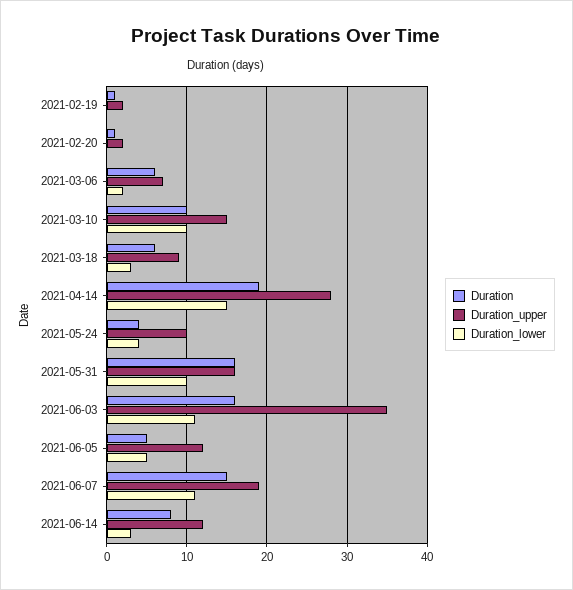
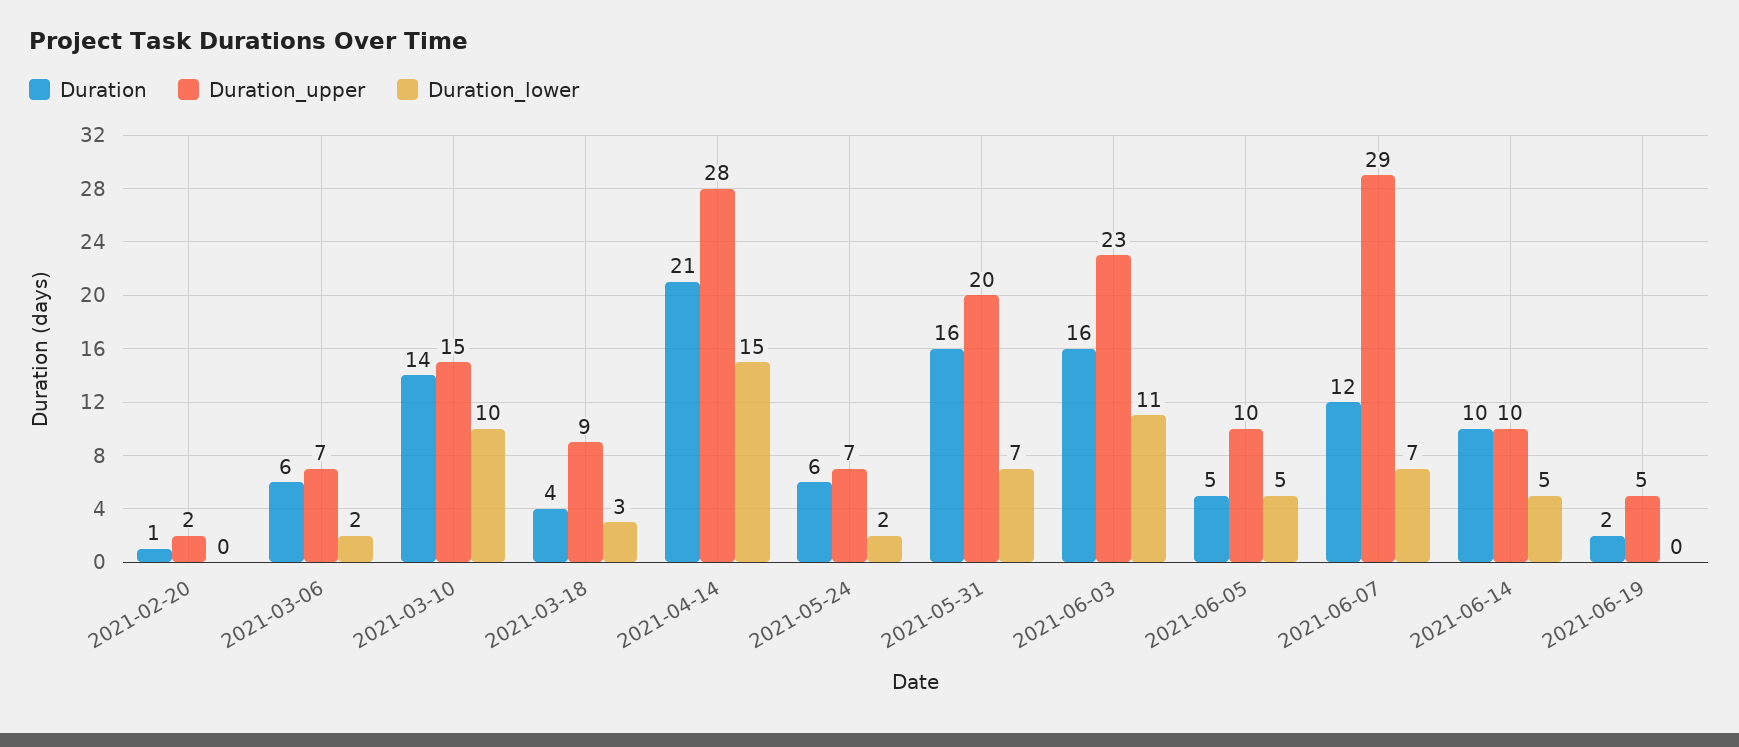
Duration, 2021-02-19: 1 -> none
Duration_upper, 2021-02-19: 2 -> none
Duration_lower, 2021-02-19: 0 -> none
Duration, 2021-03-10: 10 -> 14
Duration, 2021-03-18: 6 -> 4
Duration, 2021-04-14: 19 -> 21
Duration, 2021-05-24: 4 -> 6
Duration_upper, 2021-05-24: 10 -> 7
Duration_lower, 2021-05-24: 4 -> 2
Duration_upper, 2021-05-31: 16 -> 20
Duration_lower, 2021-05-31: 10 -> 7
Duration_upper, 2021-06-03: 35 -> 23
Duration_upper, 2021-06-05: 12 -> 10
Duration, 2021-06-07: 15 -> 12
Duration_upper, 2021-06-07: 19 -> 29
Duration_lower, 2021-06-07: 11 -> 7
Duration, 2021-06-14: 8 -> 10
Duration_upper, 2021-06-14: 12 -> 10
Duration_lower, 2021-06-14: 3 -> 5
Duration, 2021-06-19: none -> 2
Duration_upper, 2021-06-19: none -> 5
Duration_lower, 2021-06-19: none -> 0

